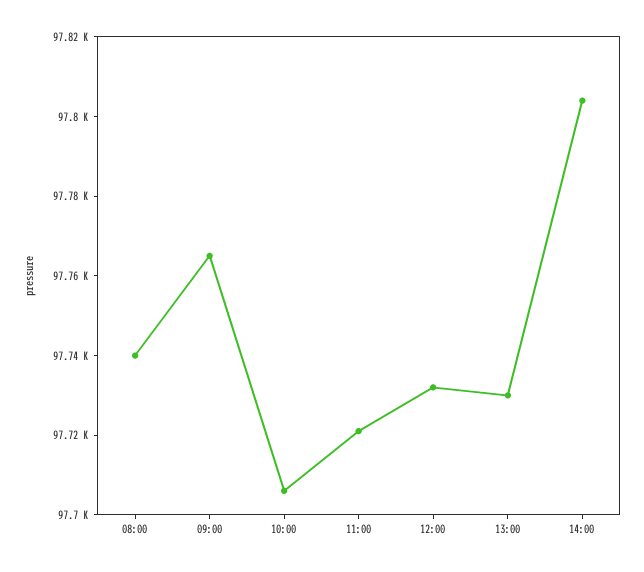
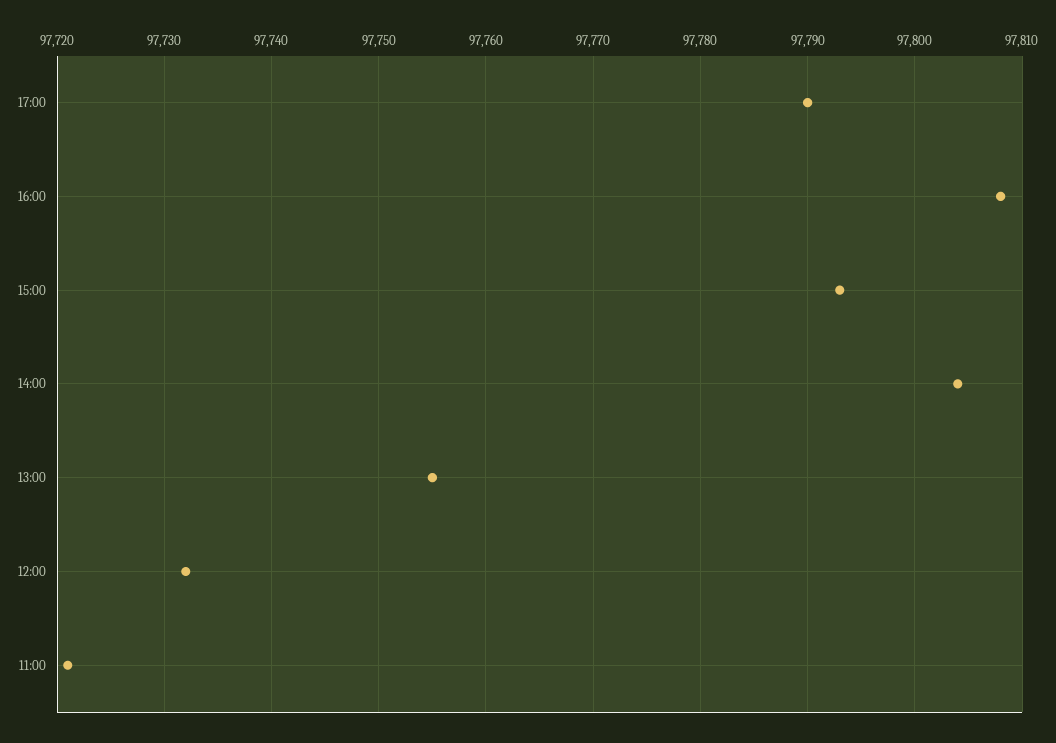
08:00: 97740 -> none
09:00: 97765 -> none
10:00: 97705 -> none
13:00: 97730 -> 97755
17:00: none -> 97790
16:00: none -> 97808
15:00: none -> 97793

